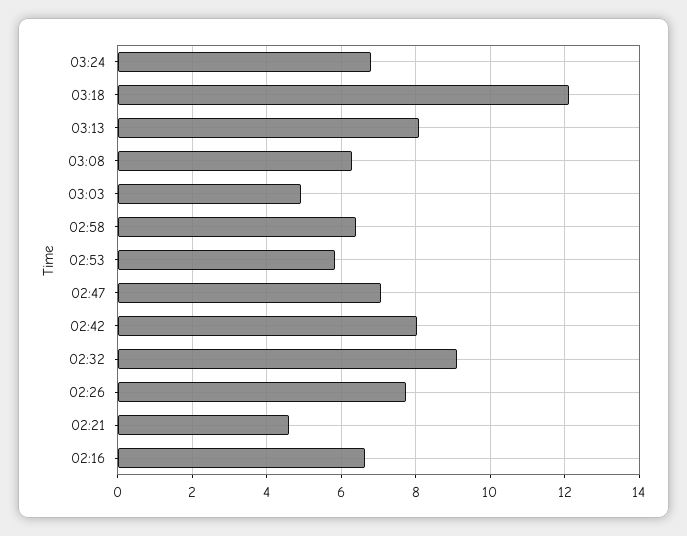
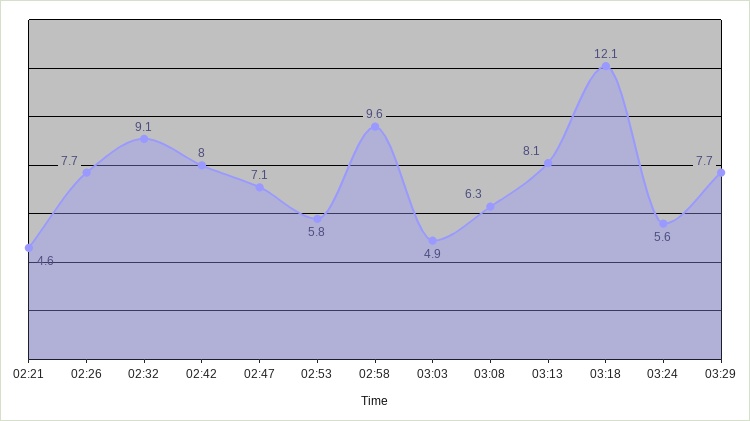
03:24: 6.8 -> 5.6
02:58: 6.4 -> 9.6
02:16: 6.6 -> none
03:29: none -> 7.7

